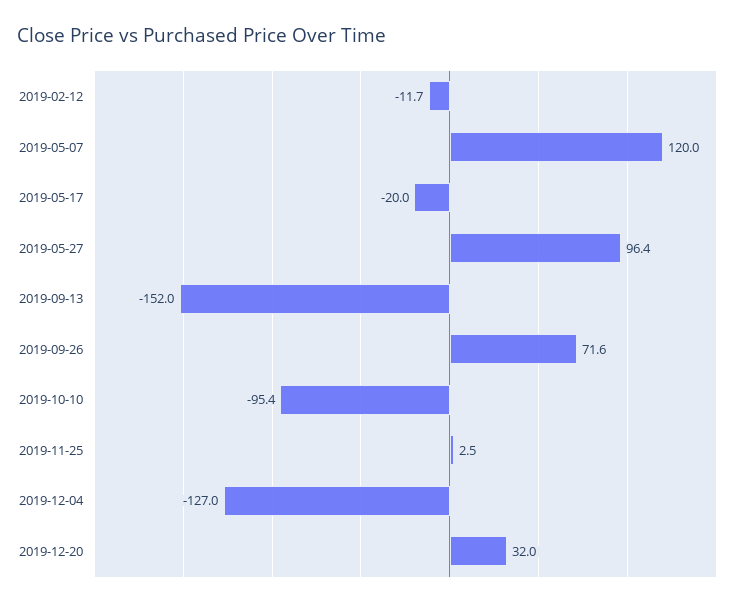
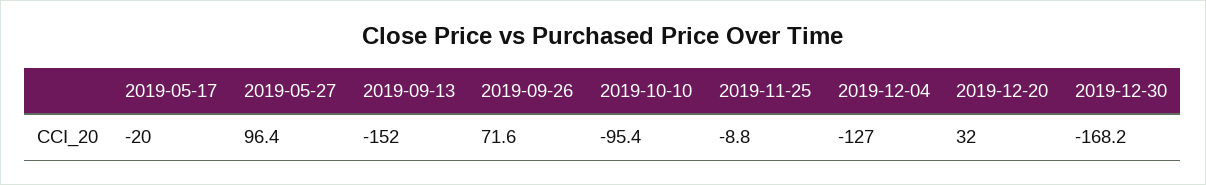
2019-02-12: -11.7 -> none
2019-05-07: 120 -> none
2019-11-25: 2.5 -> -8.8
2019-12-30: none -> -168.2

